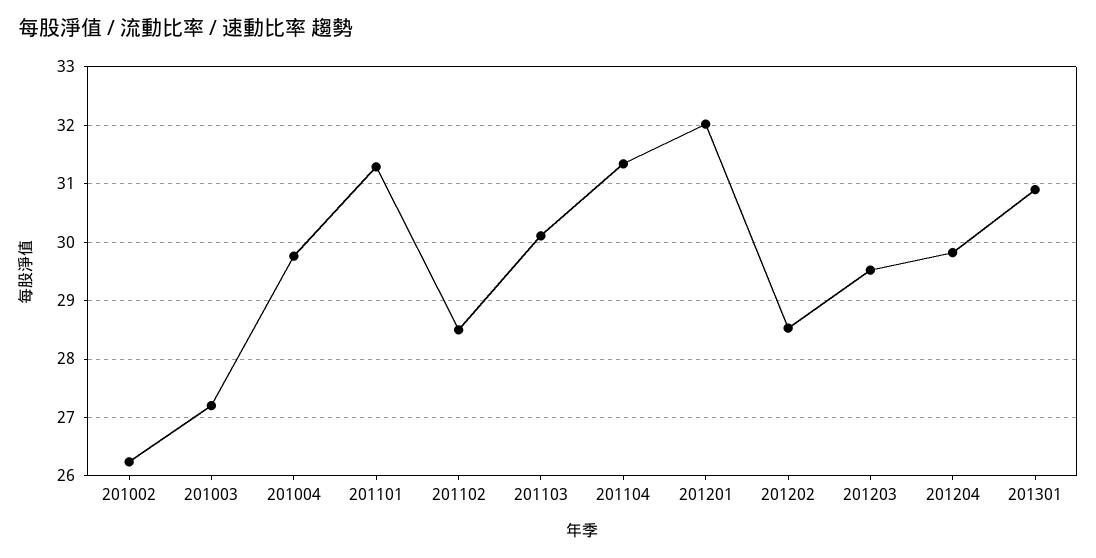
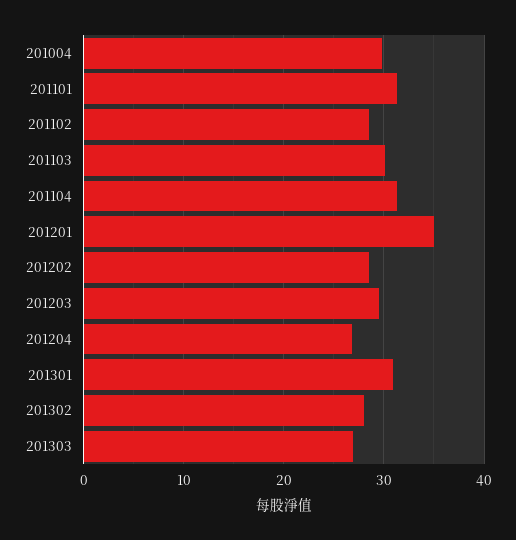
201002: 26.2 -> none
201003: 27.2 -> none
201201: 32 -> 35
201204: 29.8 -> 27
201302: none -> 28
201303: none -> 27

